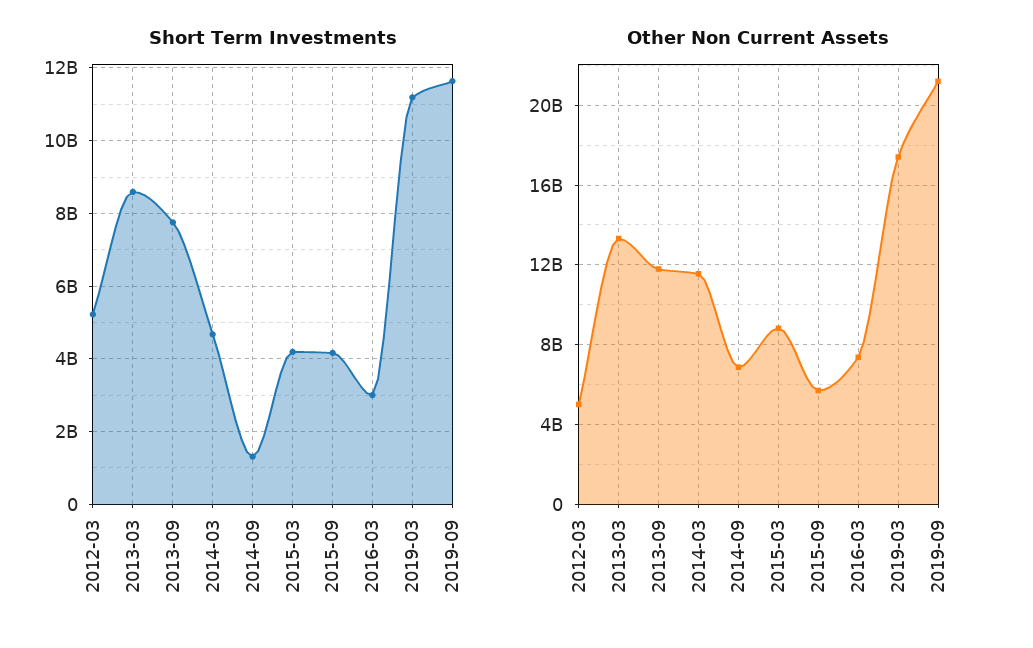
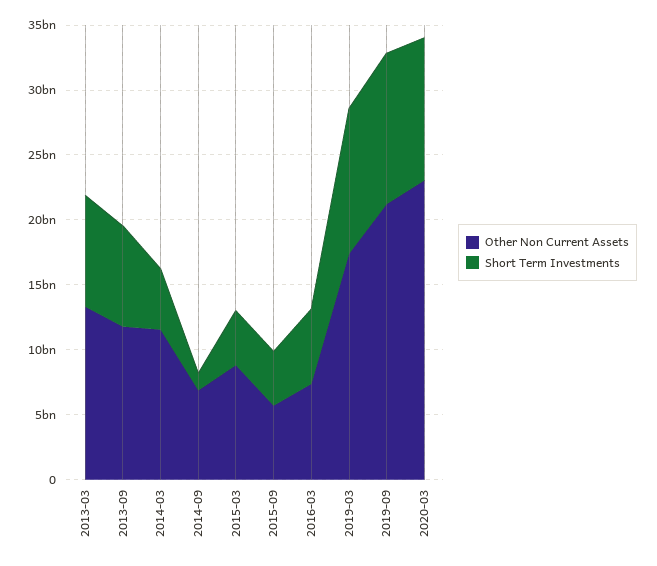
Short Term Investments, 2012-03: 5200000000 -> none
Short Term Investments, 2016-03: 3000000000 -> 6000000000
Other Non Current Assets, 2012-03: 5000000000 -> none
Other Non Current Assets, 2020-03: none -> 23000000000
Short Term Investments, 2020-03: none -> 11000000000

